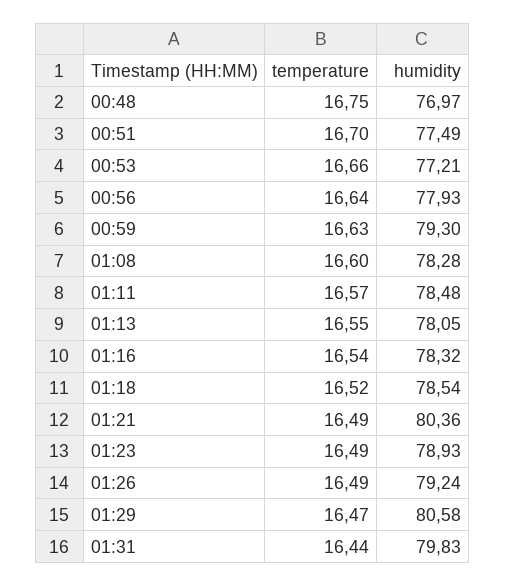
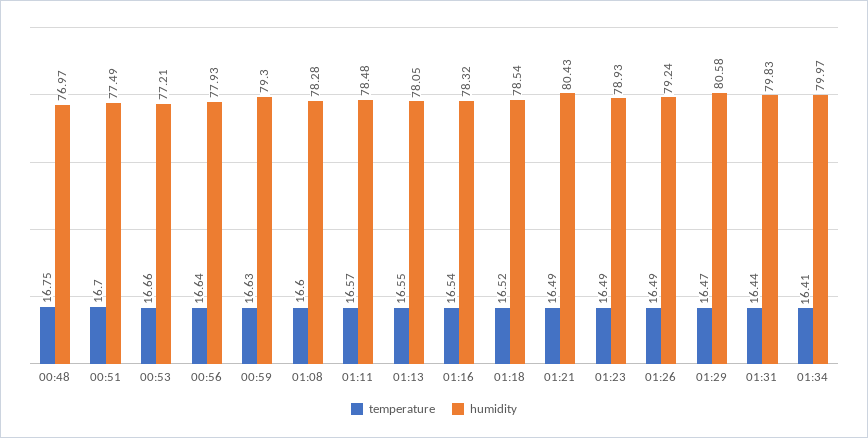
humidity, 01:21: 80.36 -> 80.43
temperature, 01:34: none -> 16.41
humidity, 01:34: none -> 79.97

